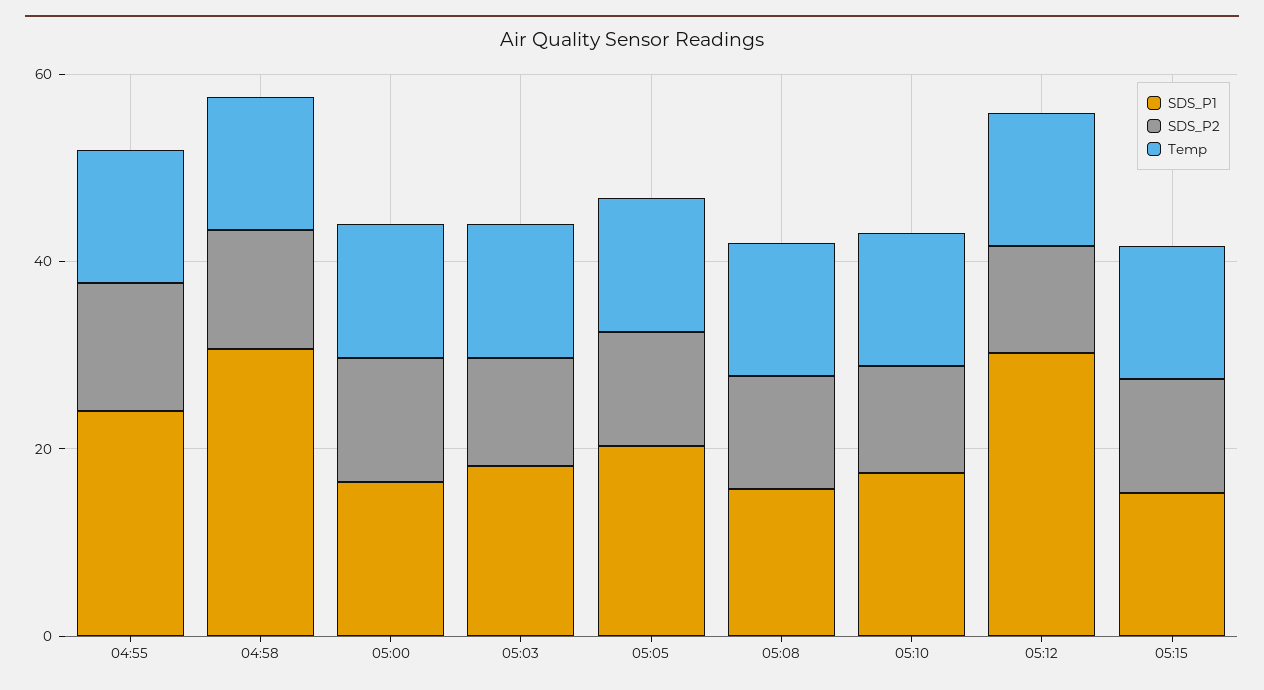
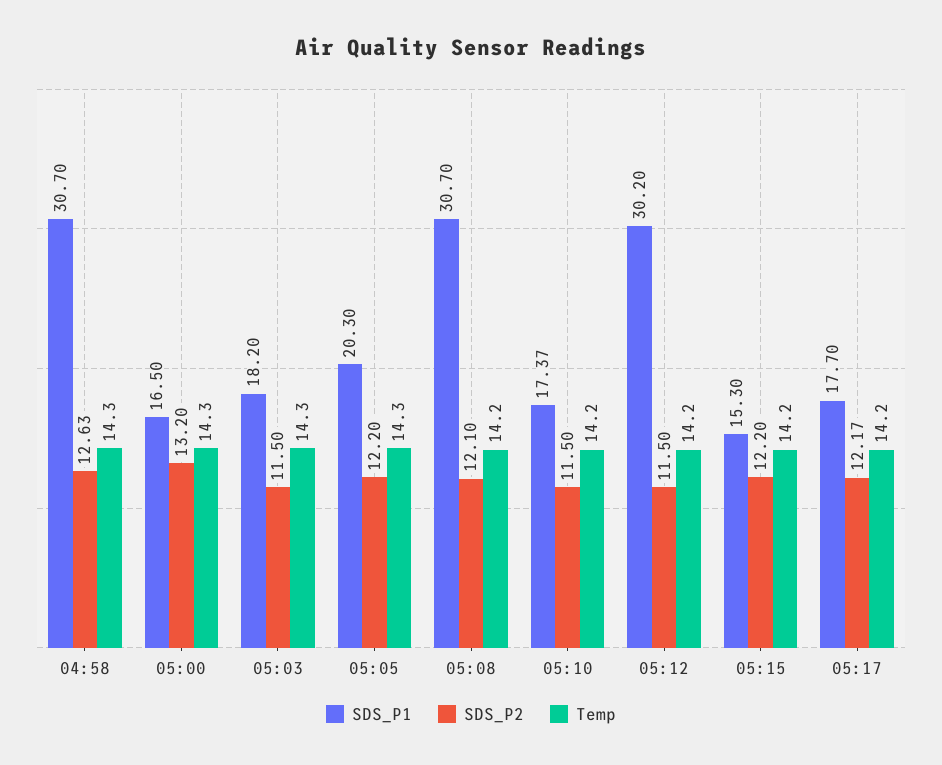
SDS_P1, 04:55: 25 -> none
SDS_P2, 04:55: 15 -> none
Temp, 04:55: 15 -> none
SDS_P1, 05:08: 15 -> 30.7
SDS_P1, 05:17: none -> 17.7
SDS_P2, 05:17: none -> 12.17
Temp, 05:17: none -> 14.2

